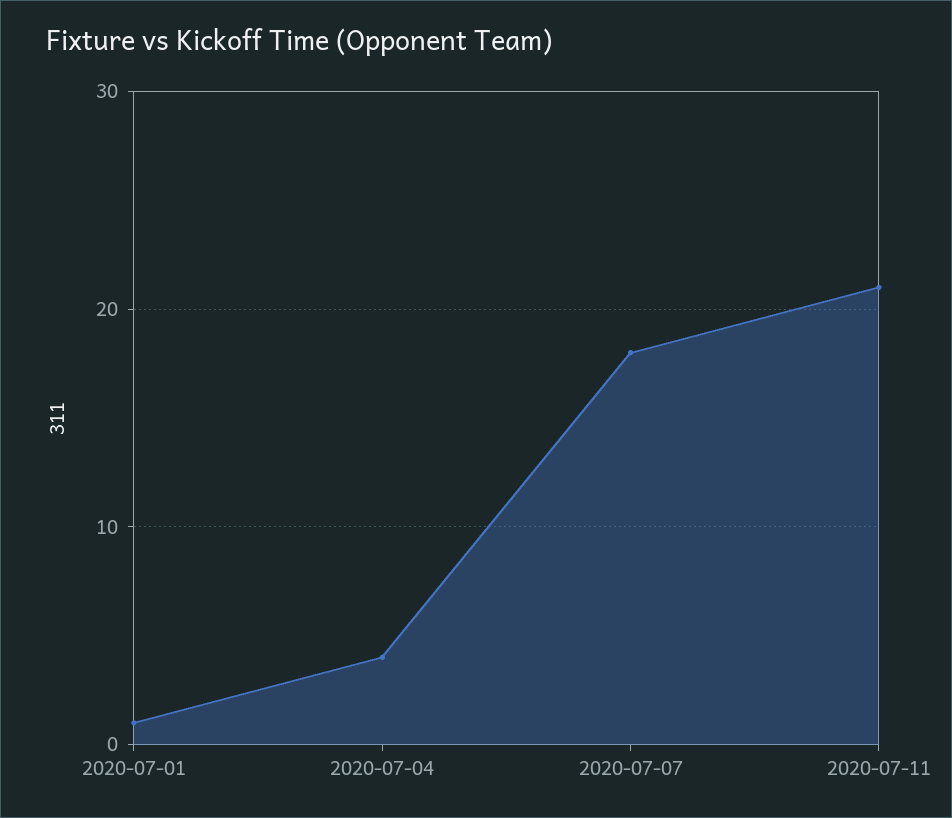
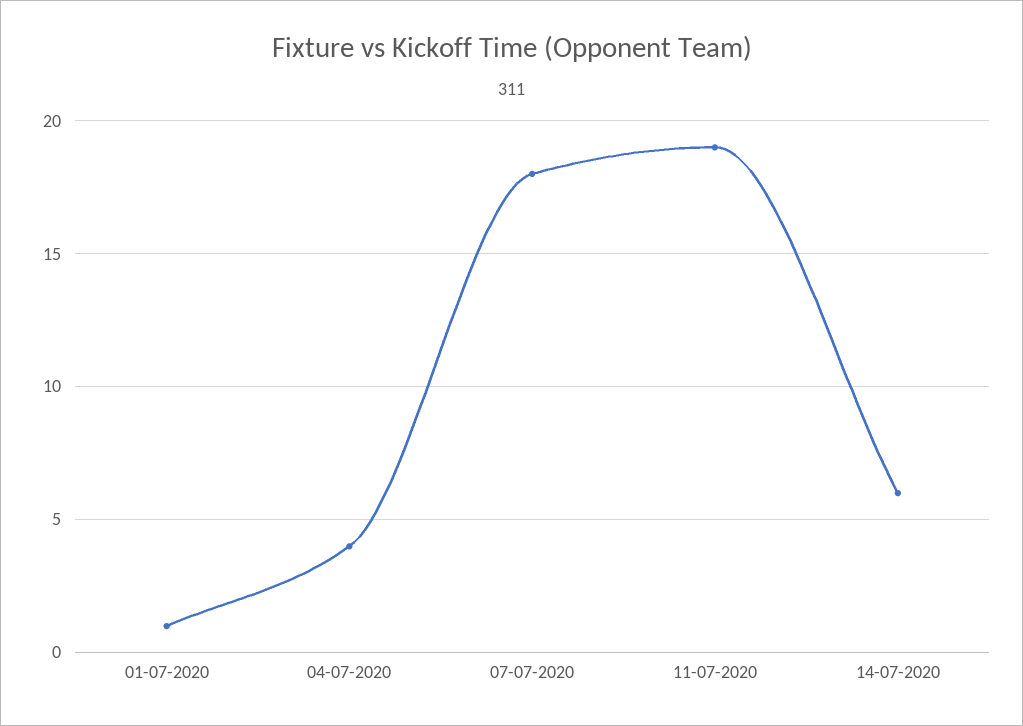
2020-07-11: 21 -> 19
14-07-2020: none -> 6

